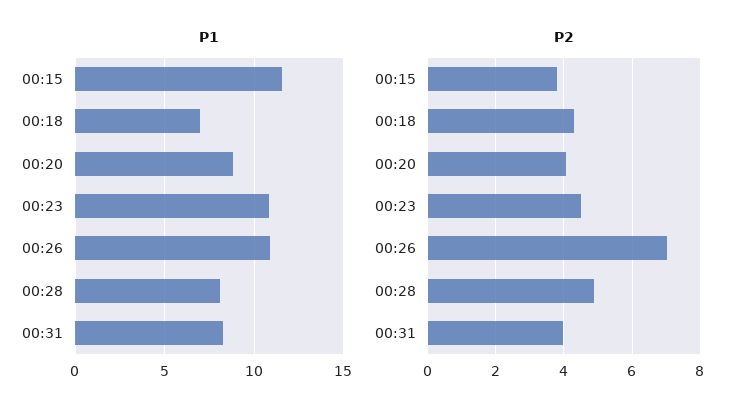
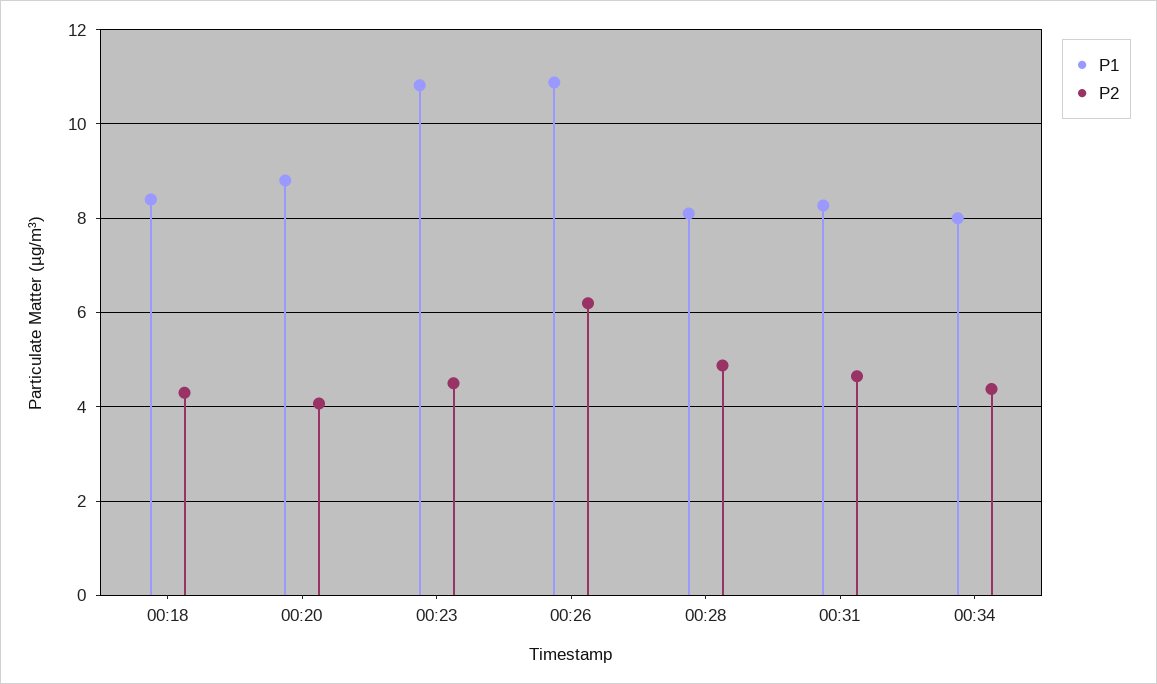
P1, 00:15: 11.5 -> none
P1, 00:18: 7 -> 8.4
P2, 00:15: 3.8 -> none
P2, 00:26: 7 -> 6.2
P2, 00:31: 4 -> 4.6
P1, 00:34: none -> 8
P2, 00:34: none -> 4.4

